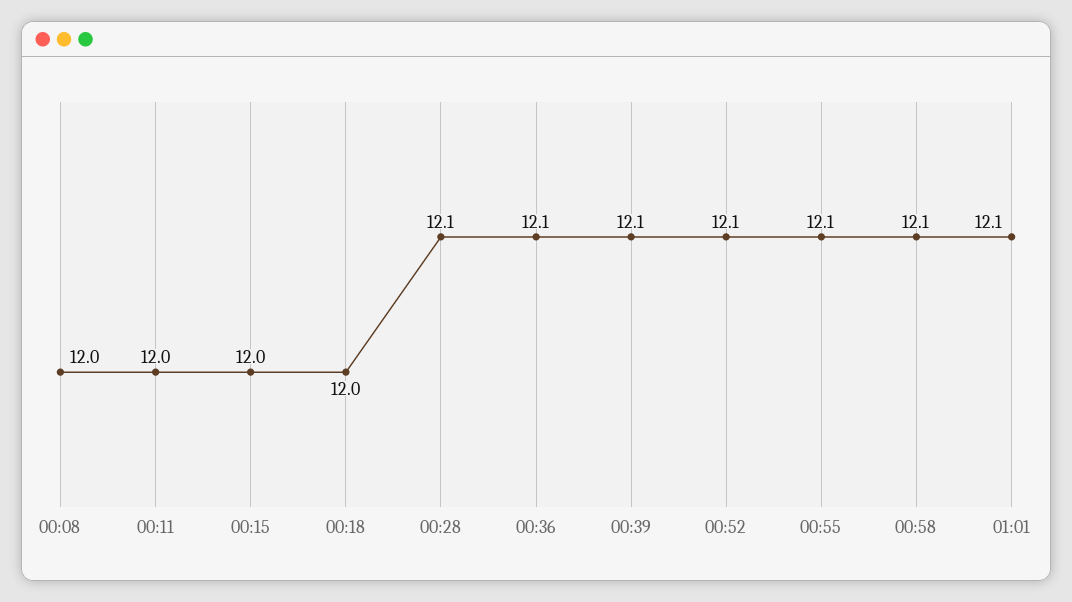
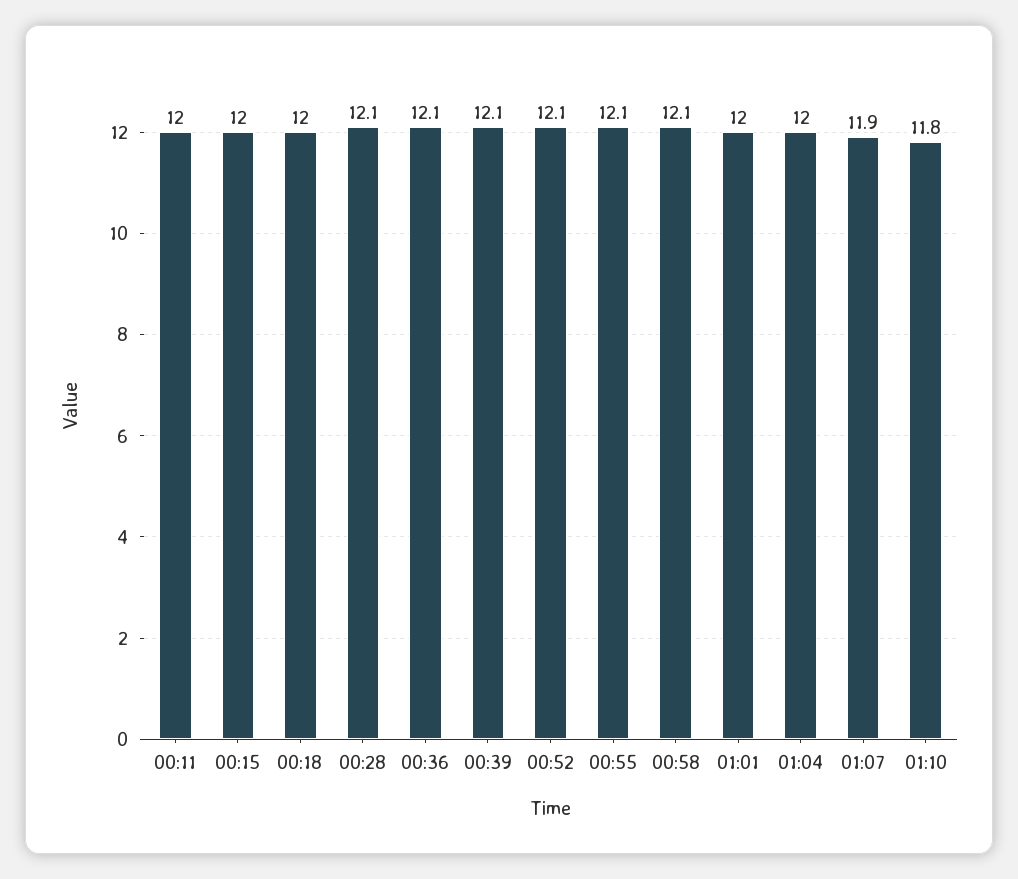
00:08: 12 -> none
01:01: 12.1 -> 12
01:04: none -> 12
01:07: none -> 11.9
01:10: none -> 11.8

